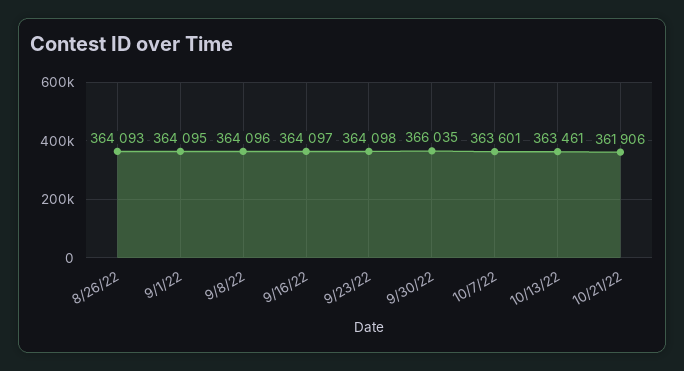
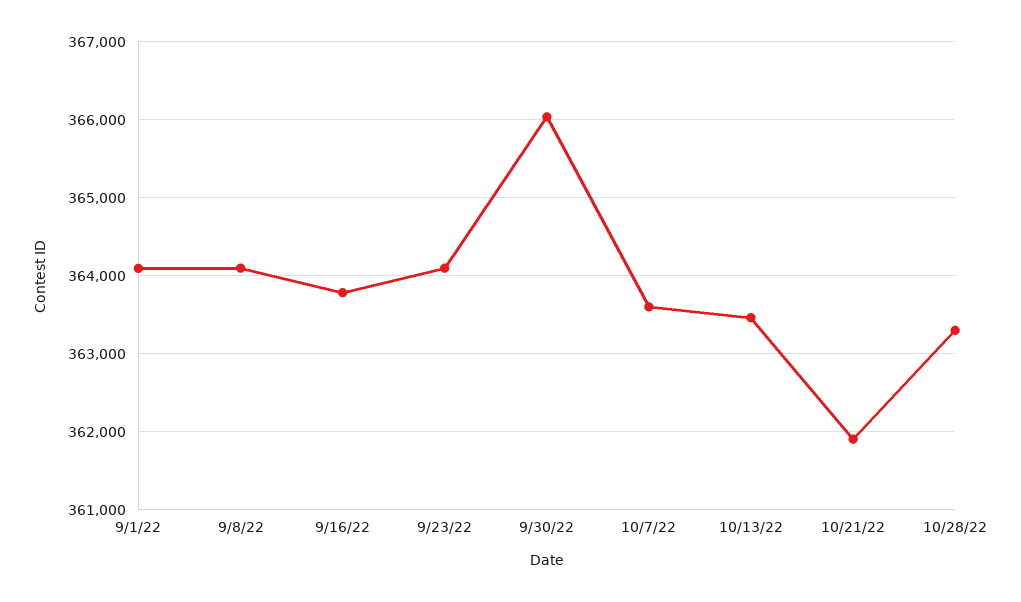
8/26/22: 364093 -> none
9/16/22: 364097 -> 363800
10/28/22: none -> 363300

